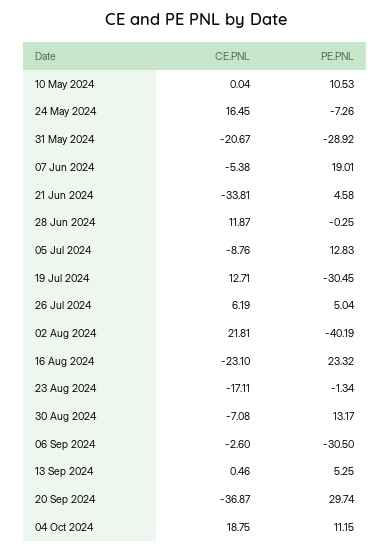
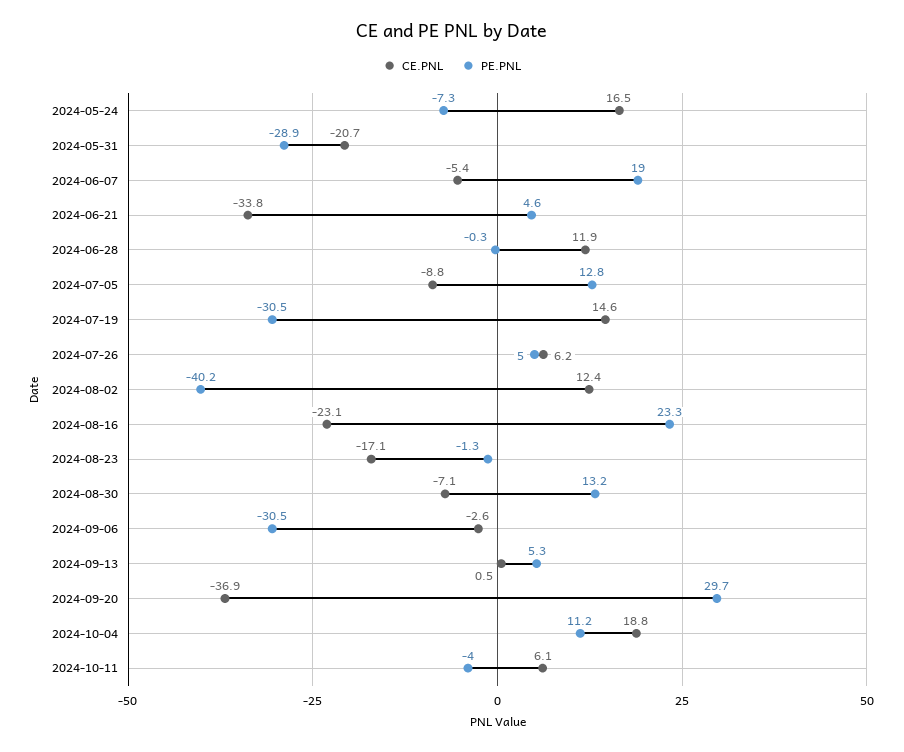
CE.PNL, 10 May 2024: 0.04 -> none
PE.PNL, 10 May 2024: 10.53 -> none
CE.PNL, 19 Jul 2024: 12.71 -> 14.6
CE.PNL, 02 Aug 2024: 21.81 -> 12.4
CE.PNL, 2024-10-11: none -> 6.1
PE.PNL, 2024-10-11: none -> -4

